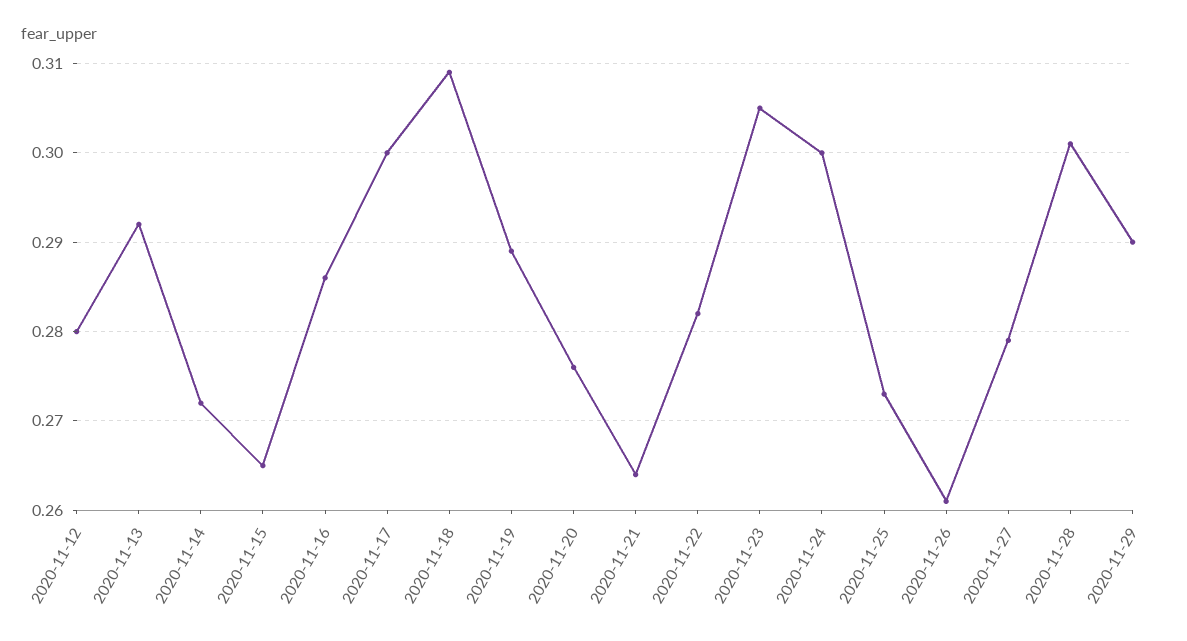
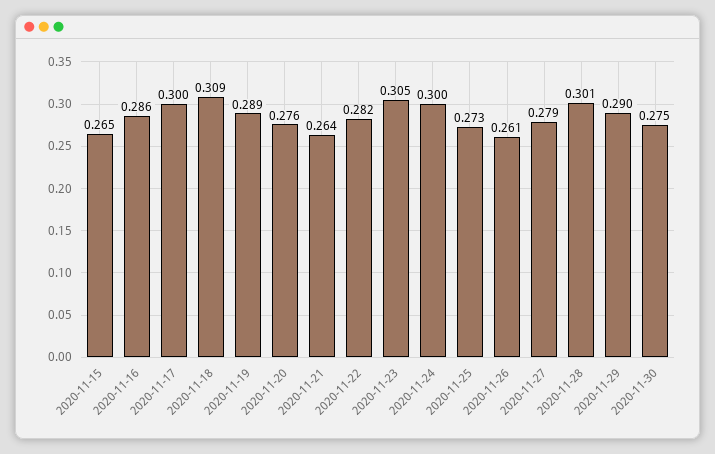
2020-11-12: 0.28 -> none
2020-11-13: 0.292 -> none
2020-11-14: 0.272 -> none
2020-11-30: none -> 0.275

